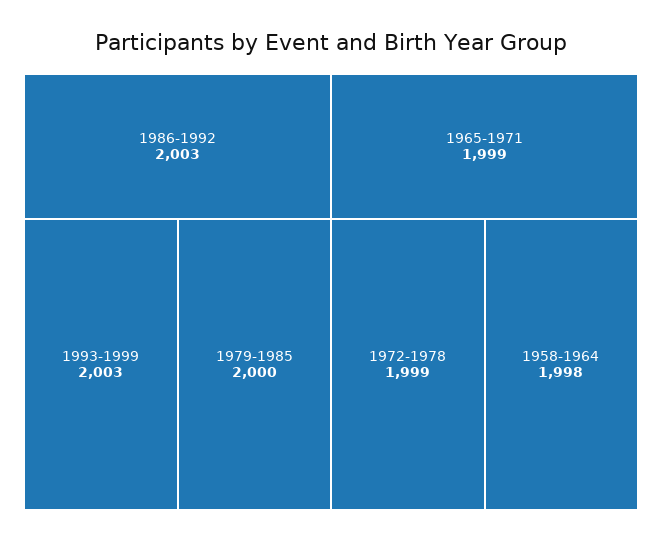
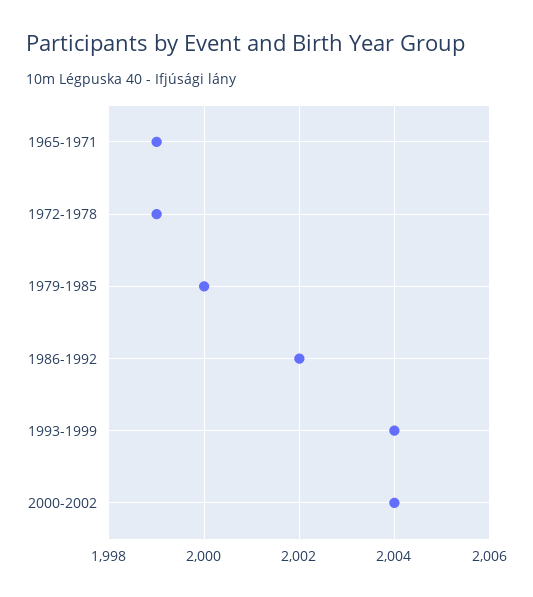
1986-1992: 2003 -> 2002
1993-1999: 2003 -> 2004
1958-1964: 1998 -> none
2000-2002: none -> 2004

